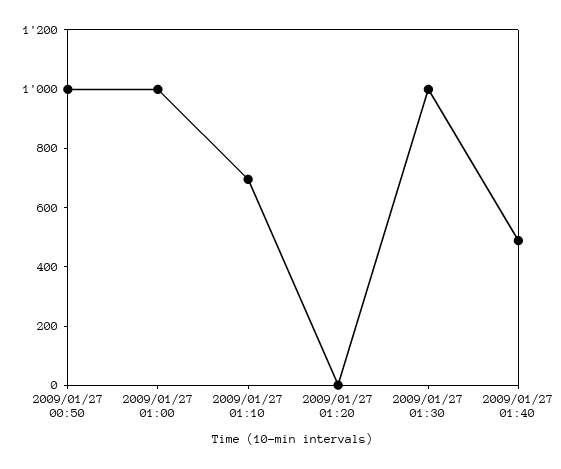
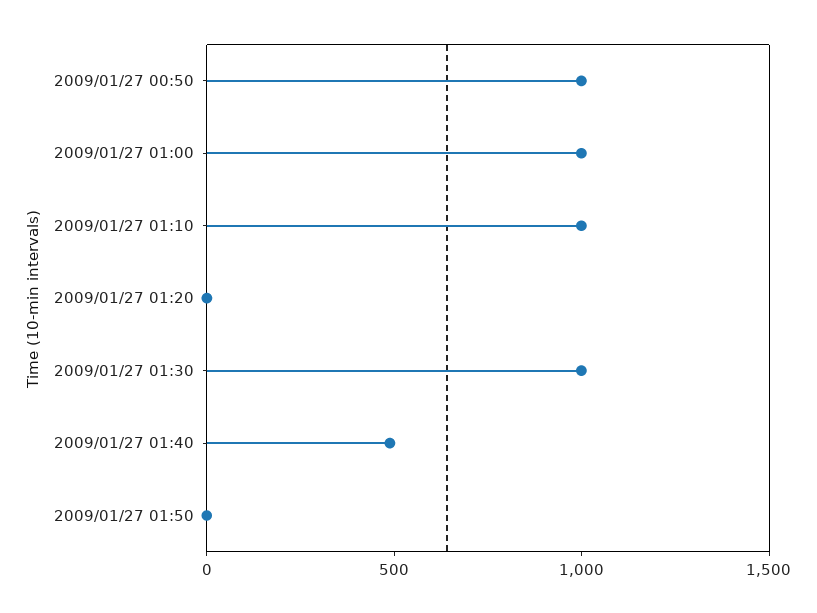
2009/01/27 01:10: 700 -> 1000
2009/01/27 01:50: none -> 0

